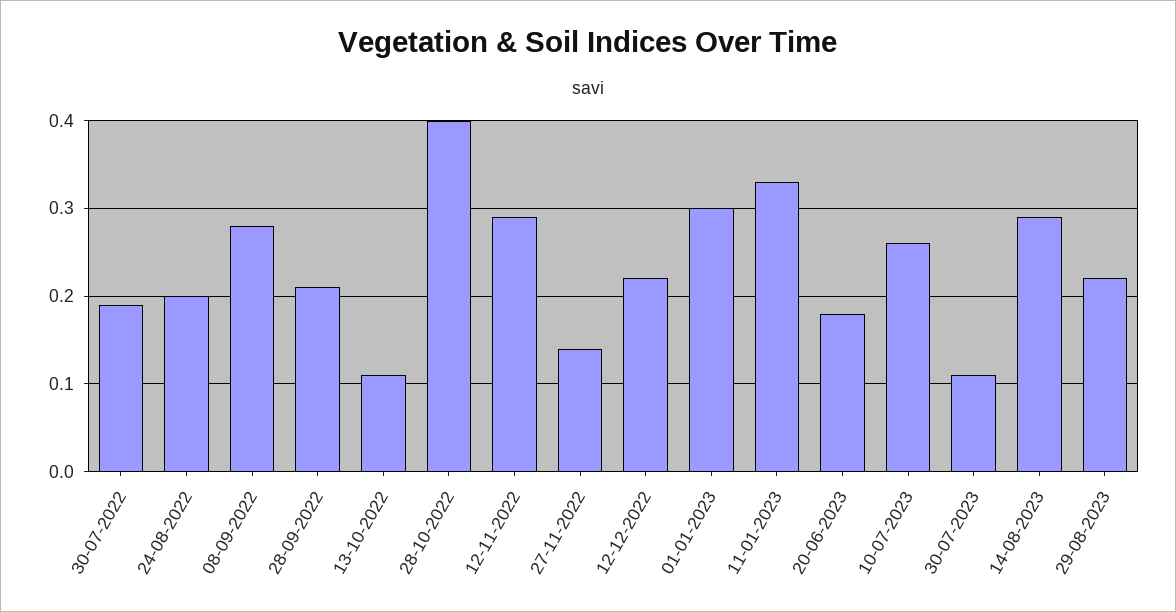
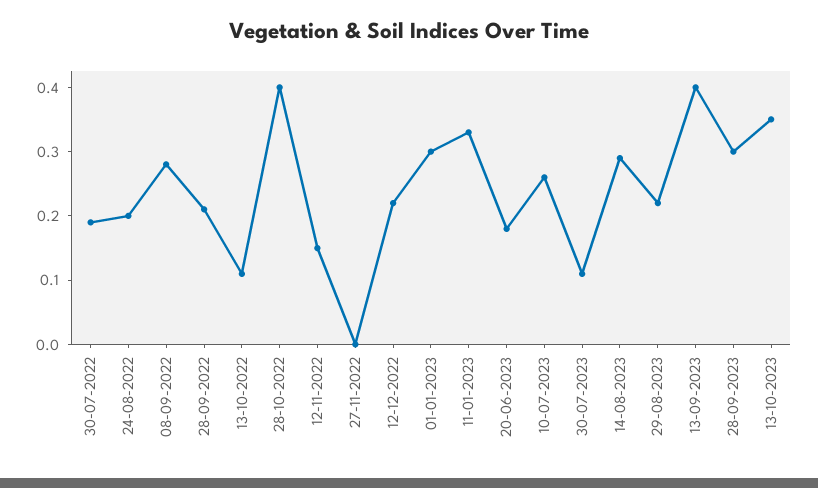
12-11-2022: 0.29 -> 0.15
27-11-2022: 0.14 -> 0
13-09-2023: none -> 0.4
28-09-2023: none -> 0.3
13-10-2023: none -> 0.35

